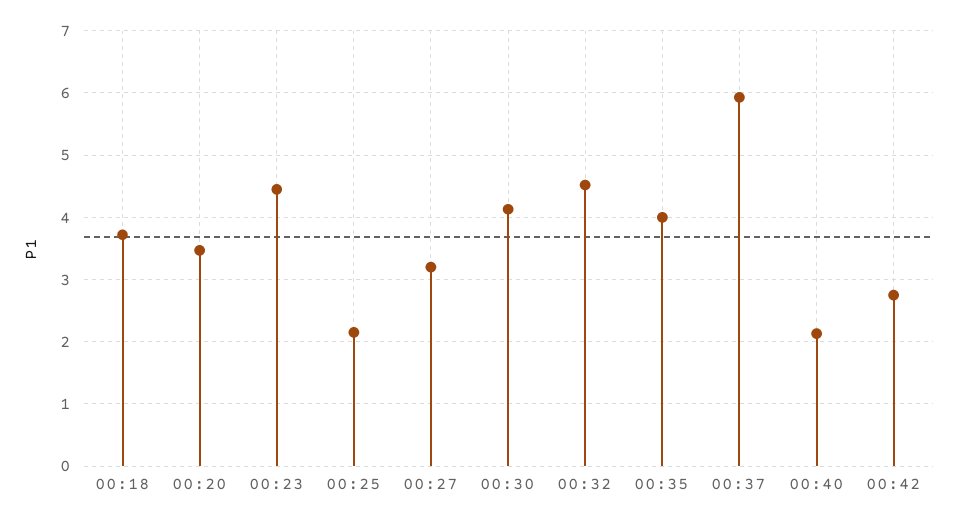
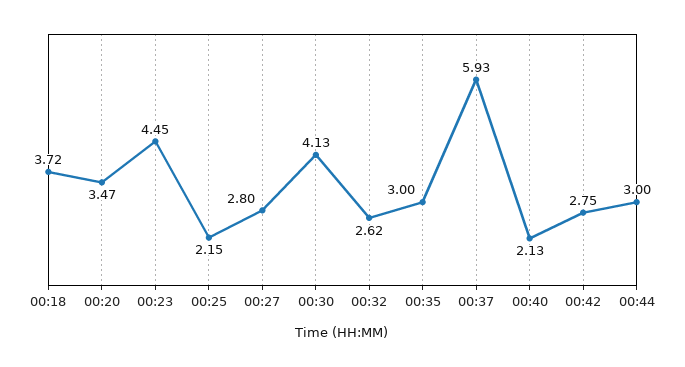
00:27: 3.2 -> 2.8
00:32: 4.5 -> 2.62
00:35: 4 -> 3
00:44: none -> 3

